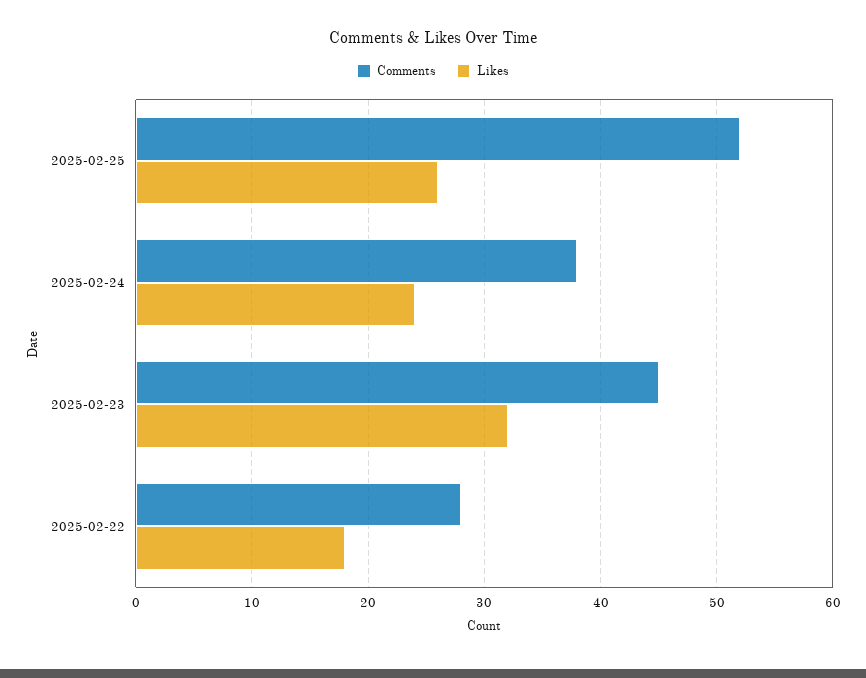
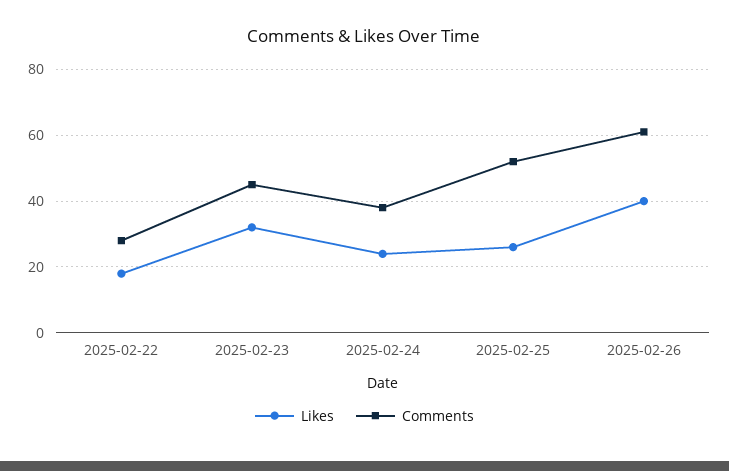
Likes, 2025-02-26: none -> 40
Comments, 2025-02-26: none -> 60

